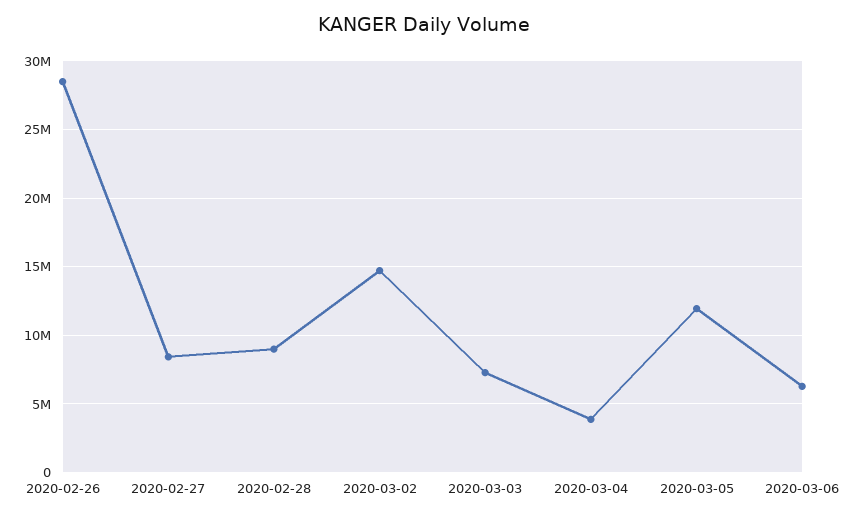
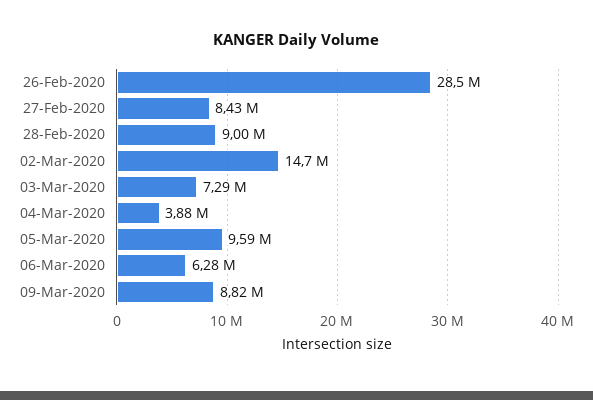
2020-03-05: 12000000 -> 9590000
09-Mar-2020: none -> 8820000

